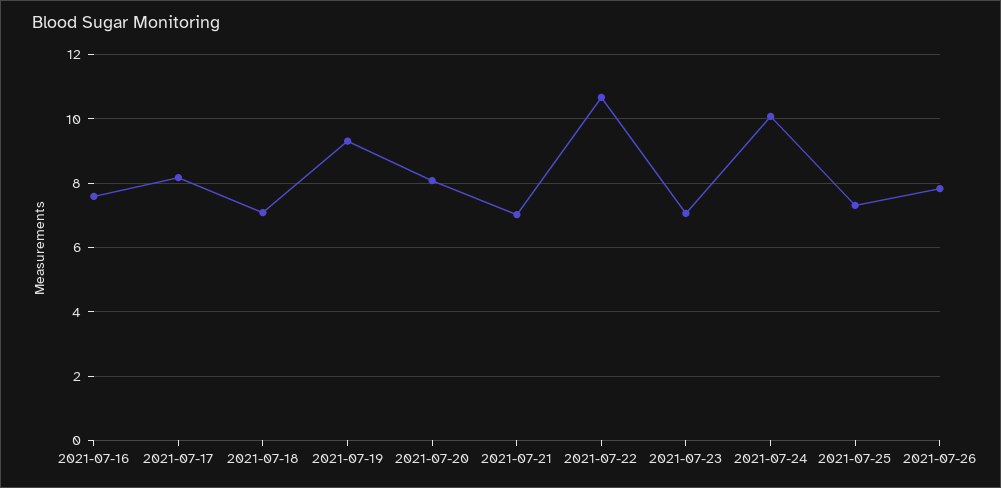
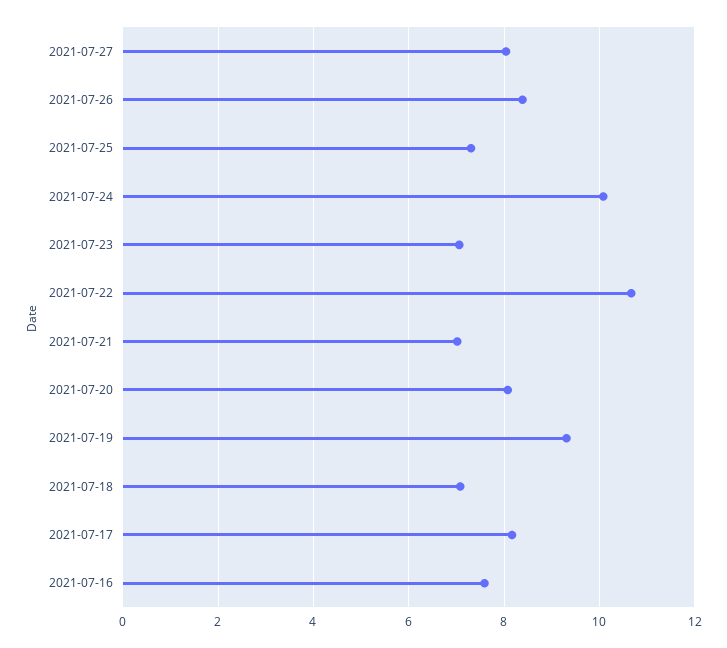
2021-07-26: 7.8 -> 8.4
2021-07-27: none -> 8

